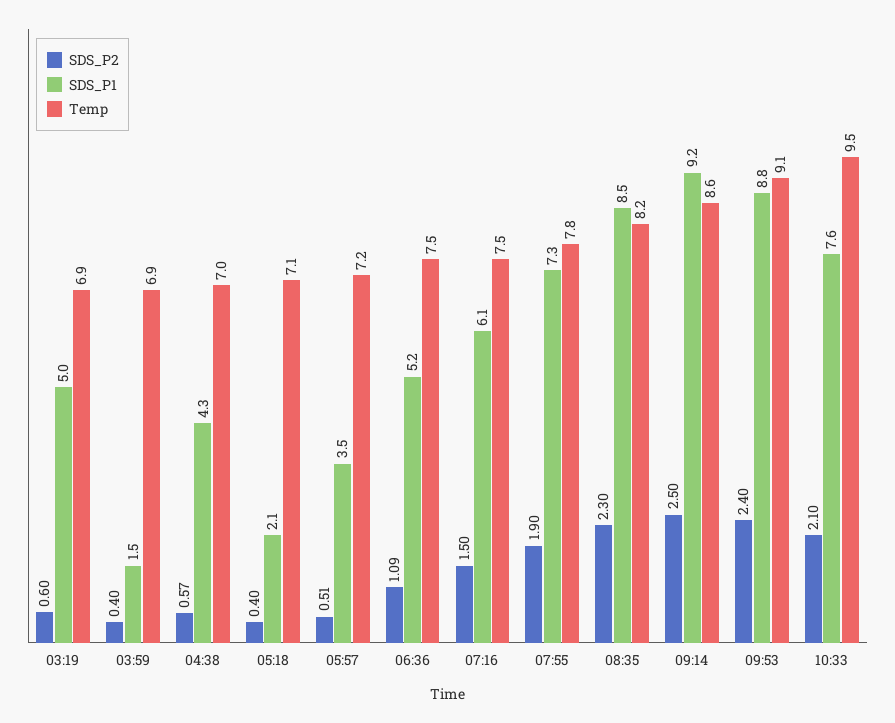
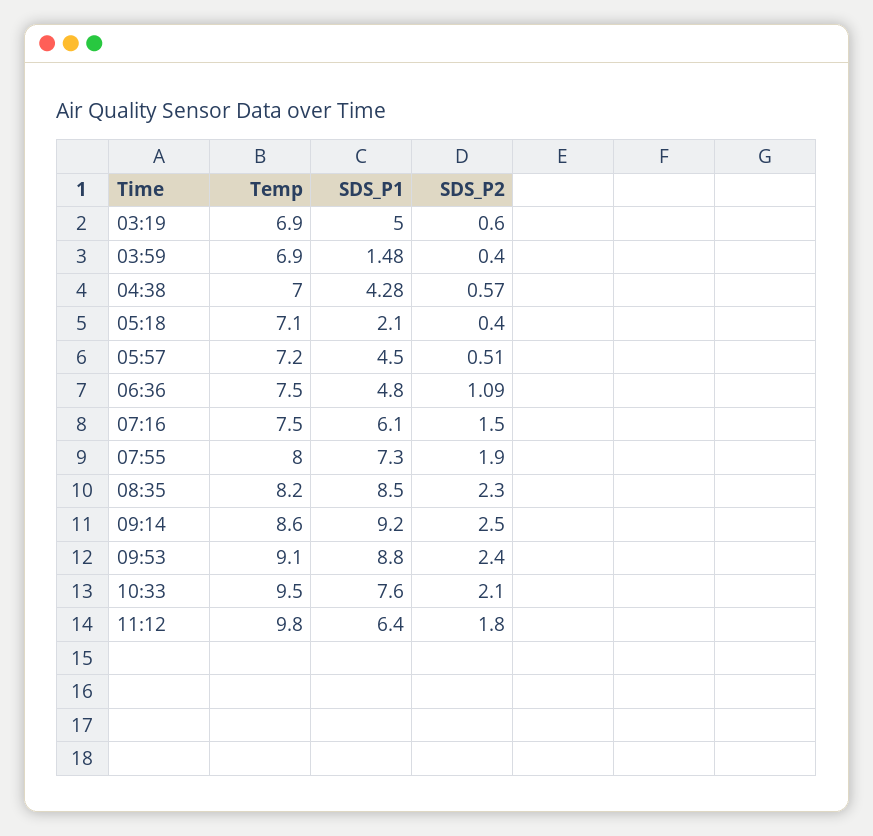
SDS_P1, 05:57: 3.5 -> 4.5
SDS_P1, 06:36: 5.2 -> 4.8
Temp, 07:55: 7.8 -> 8
Temp, 11:12: none -> 9.8
SDS_P1, 11:12: none -> 6.4
SDS_P2, 11:12: none -> 1.8

